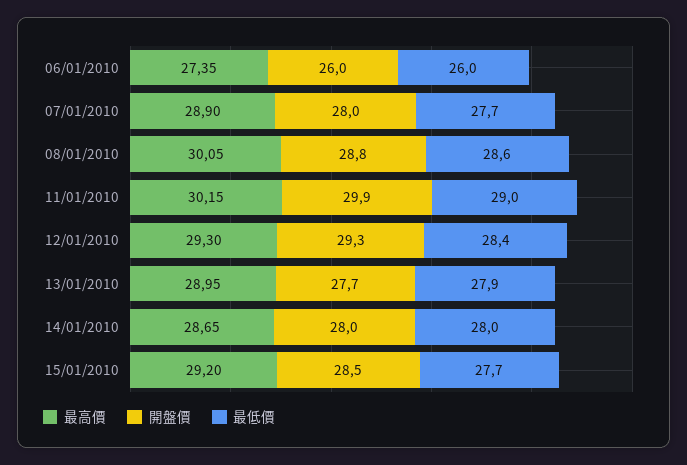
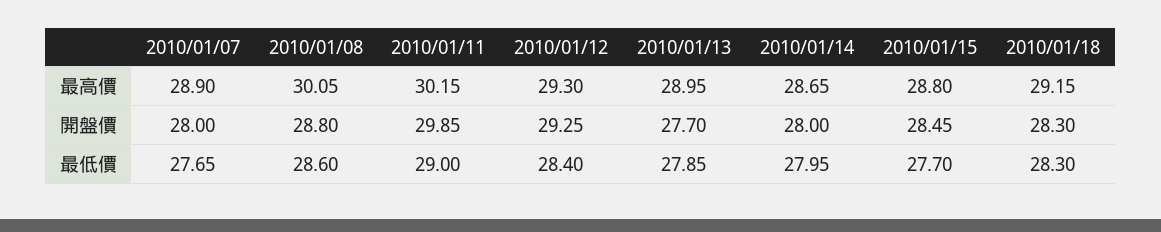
最高價, 06/01/2010: 27.35 -> none
開盤價, 06/01/2010: 26 -> none
最低價, 06/01/2010: 26 -> none
最高價, 15/01/2010: 29.2 -> 28.8
最高價, 2010/01/18: none -> 29.15
開盤價, 2010/01/18: none -> 28.3
最低價, 2010/01/18: none -> 28.3

